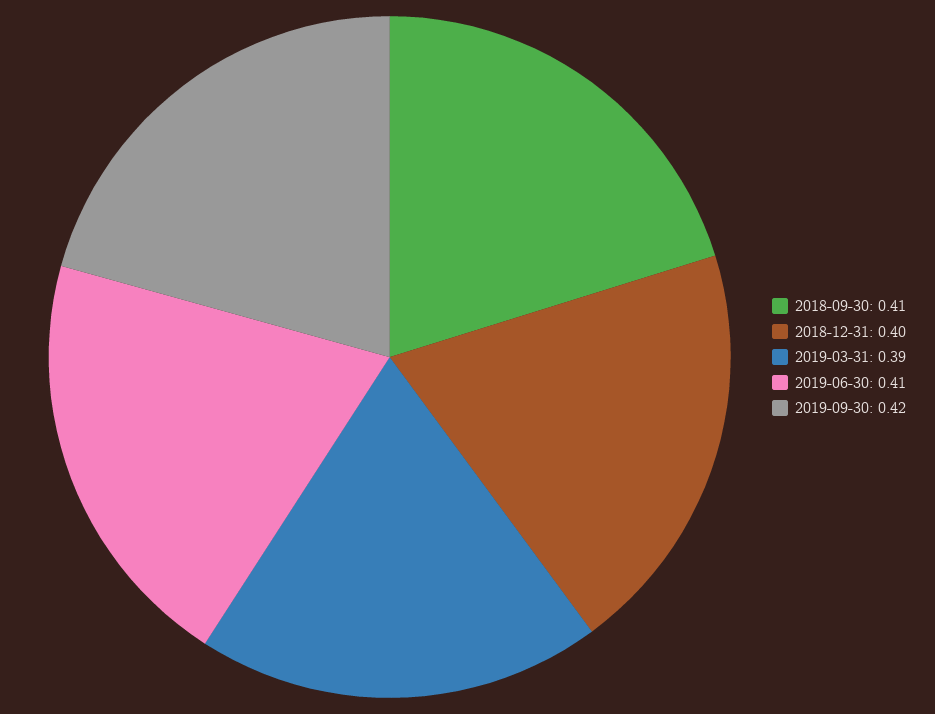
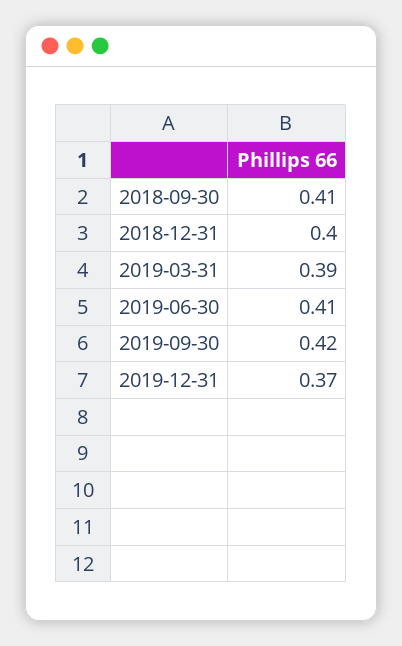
2019-12-31: none -> 0.37

